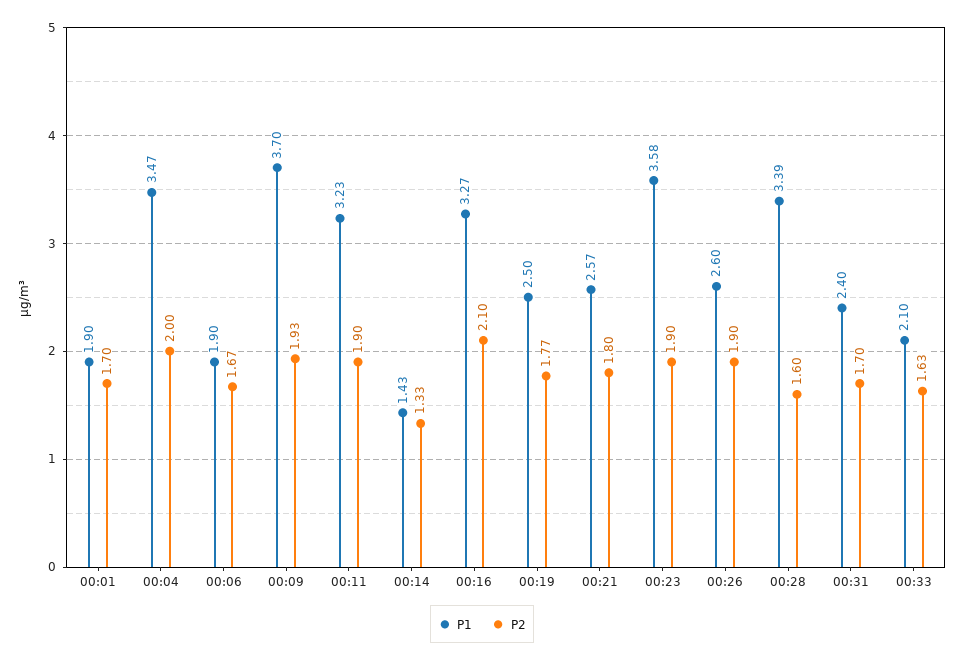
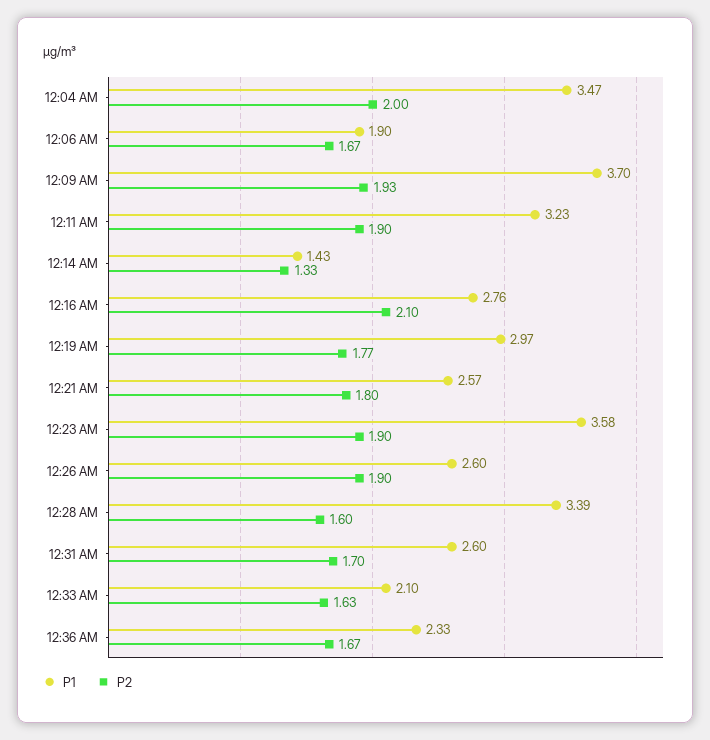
P1, 00:01: 1.9 -> none
P2, 00:01: 1.7 -> none
P1, 00:16: 3.27 -> 2.76
P1, 00:19: 2.5 -> 2.97
P1, 00:31: 2.4 -> 2.6
P1, 12:36 AM: none -> 2.33
P2, 12:36 AM: none -> 1.67

